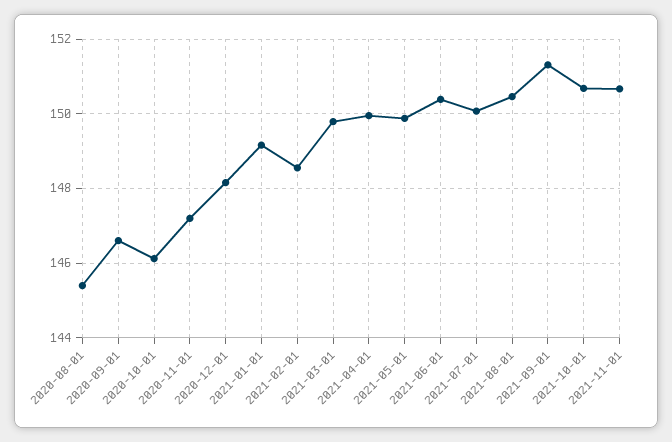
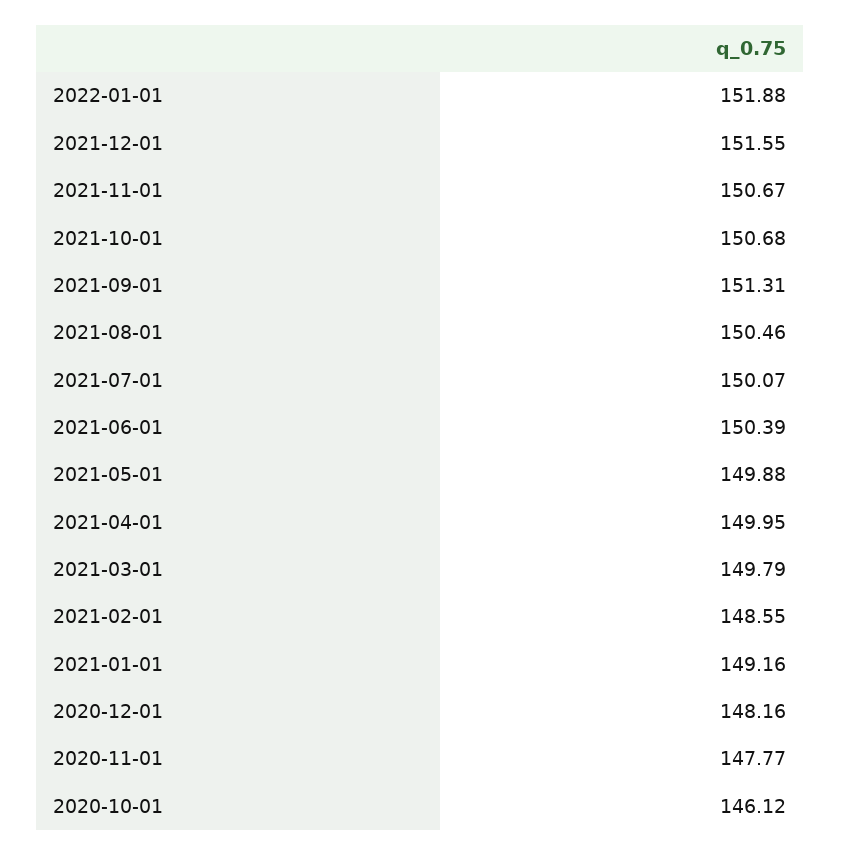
2020-08-01: 145.4 -> none
2020-09-01: 146.6 -> none
2020-11-01: 147.2 -> 147.77
2022-01-01: none -> 151.88
2021-12-01: none -> 151.55

